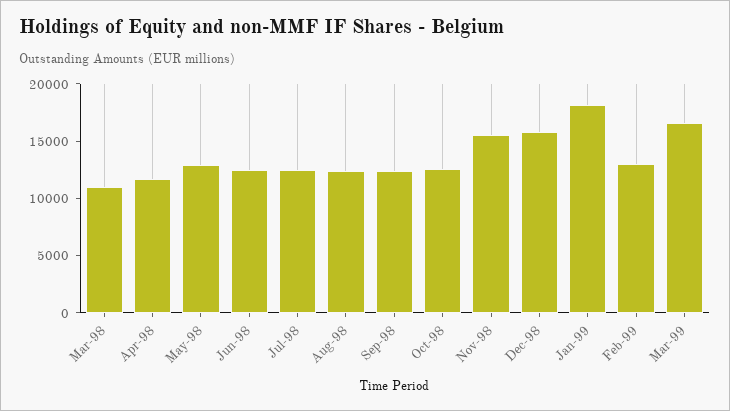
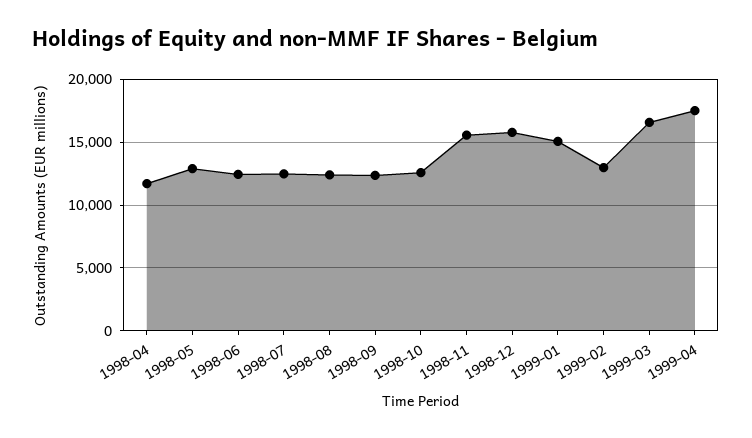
Mar-98: 11000 -> none
Jan-99: 18000 -> 15000
1999-04: none -> 17500

